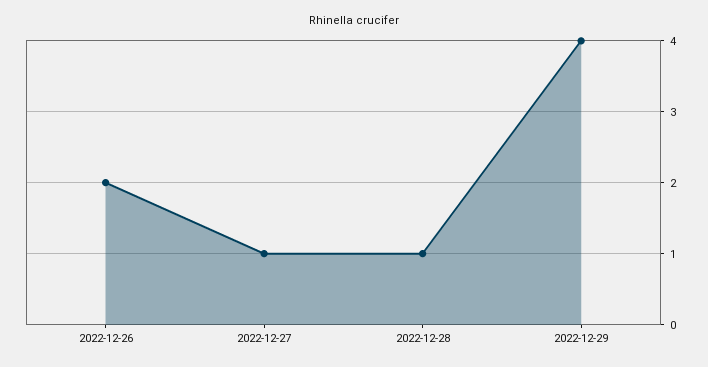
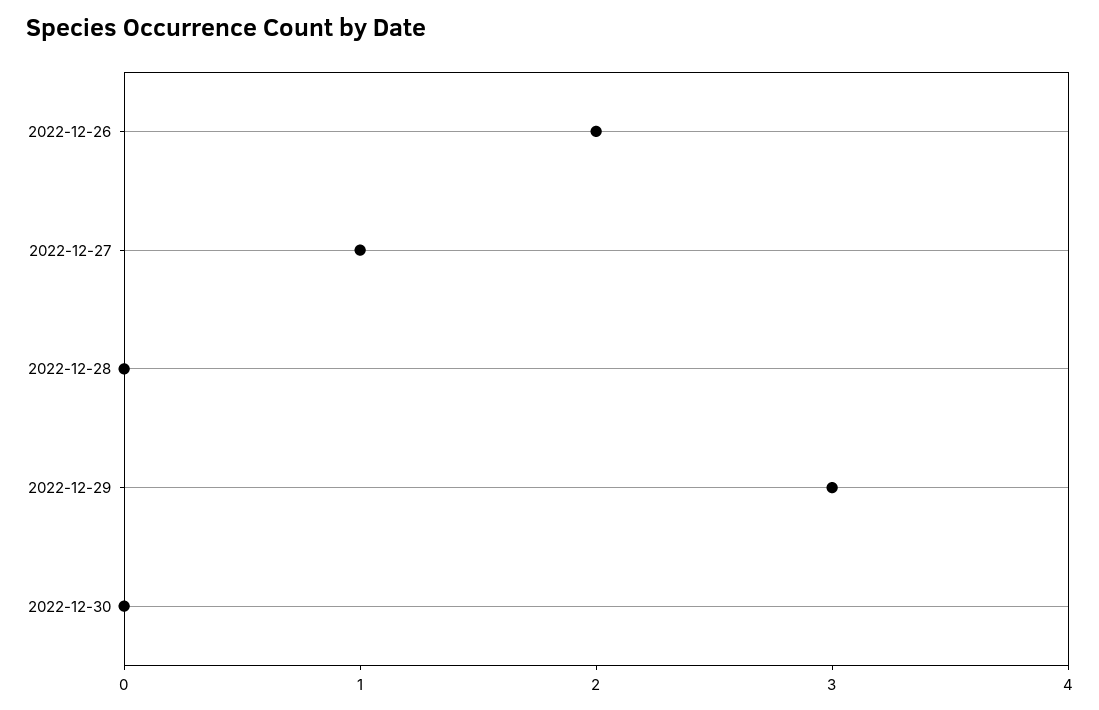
2022-12-28: 1 -> 0
2022-12-29: 4 -> 3
2022-12-30: none -> 0

